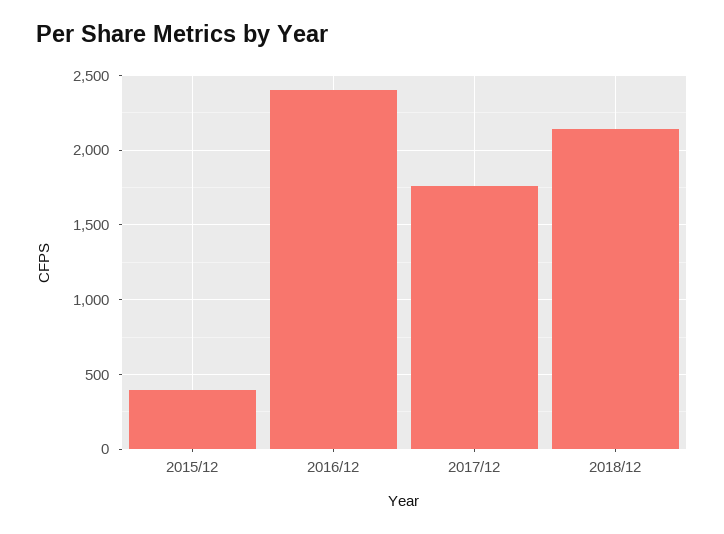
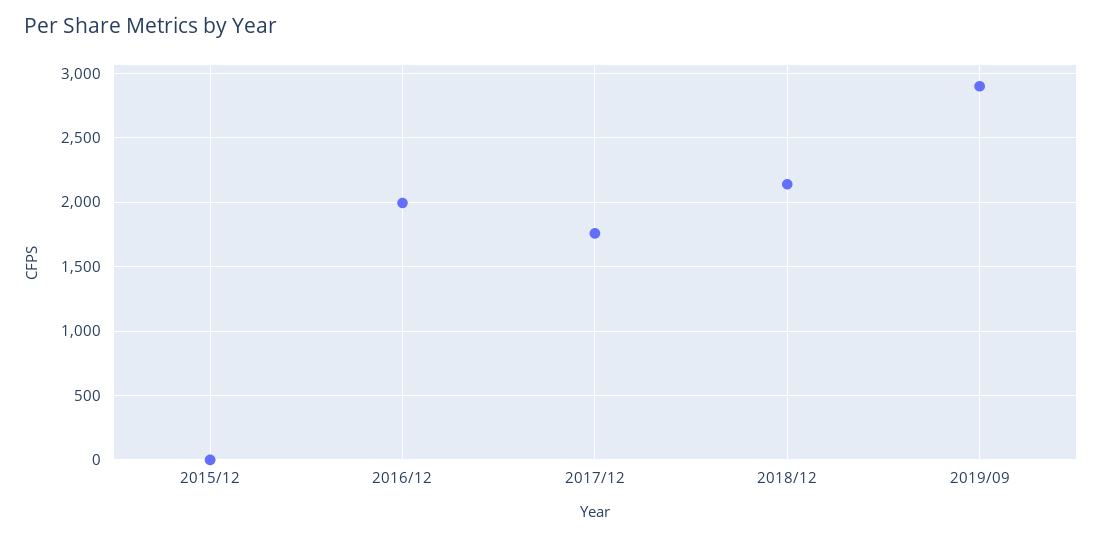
2015/12: 400 -> 0
2016/12: 2400 -> 2000
2019/09: none -> 2900

